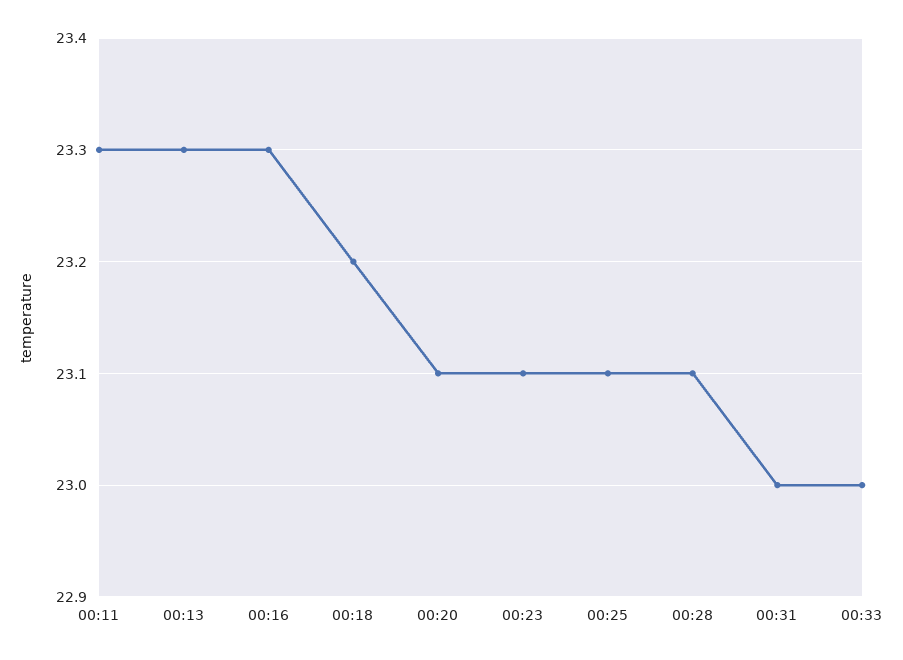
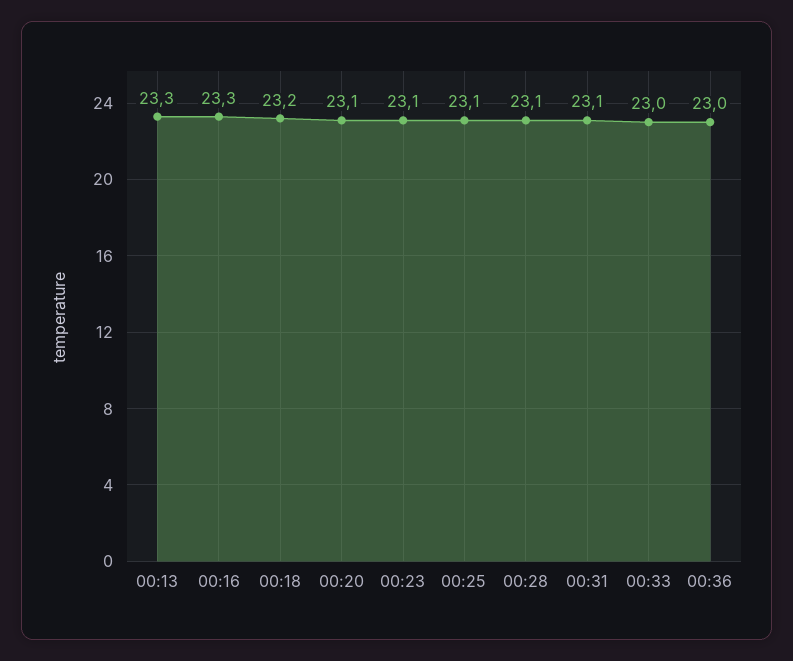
00:11: 23.3 -> none
00:31: 23 -> 23.1
00:36: none -> 23

